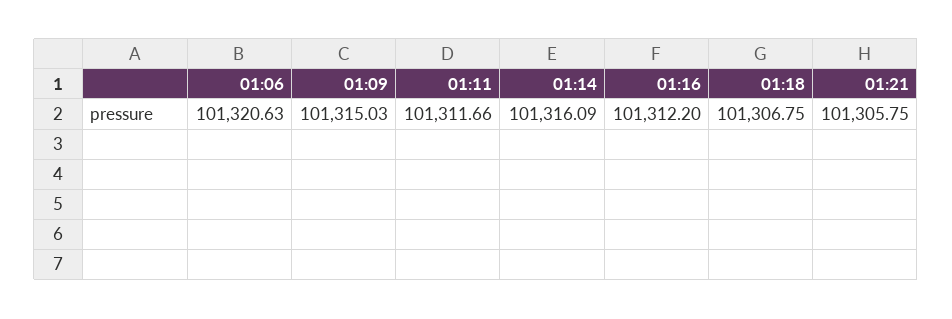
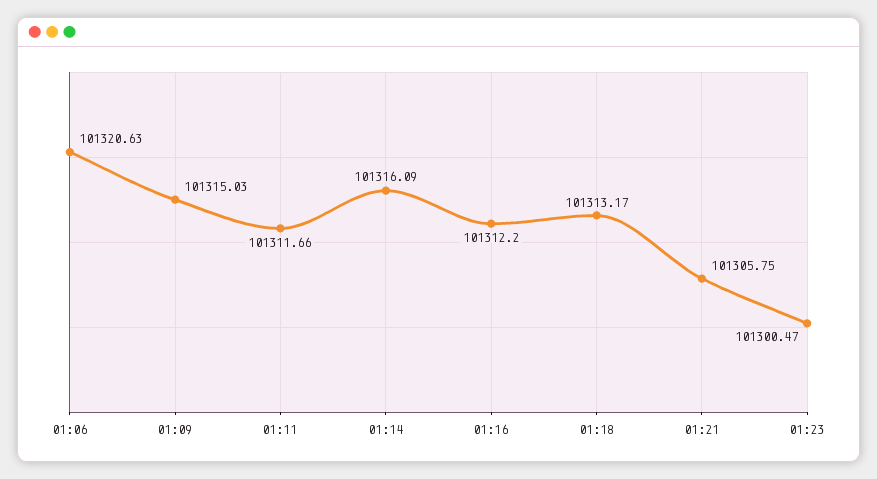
01:18: 101306.75 -> 101313.17
01:23: none -> 101300.47

